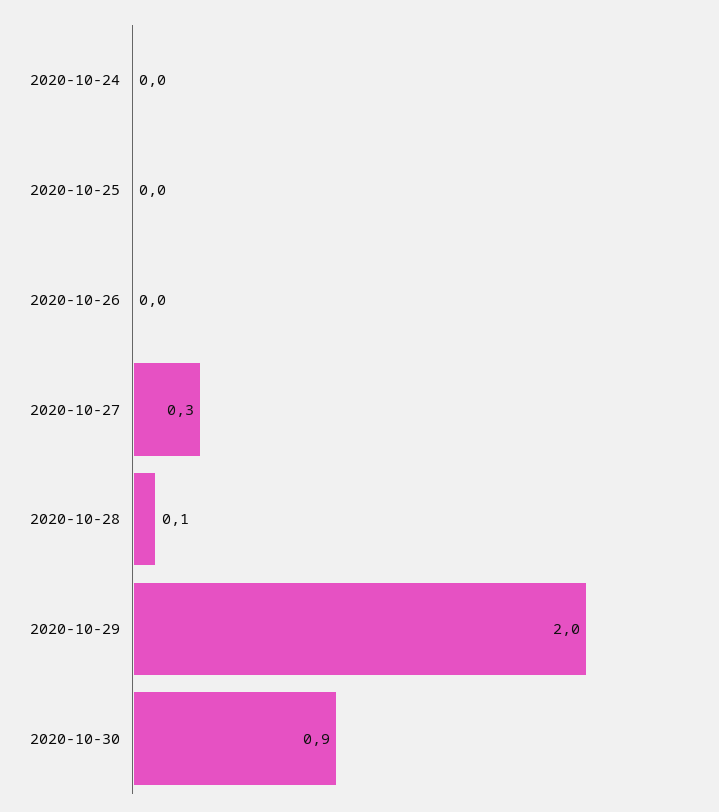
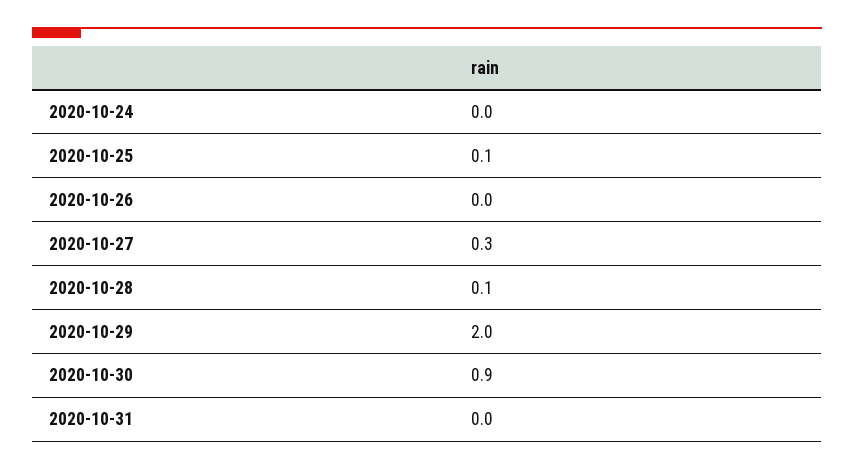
2020-10-25: 0 -> 0.1
2020-10-31: none -> 0

